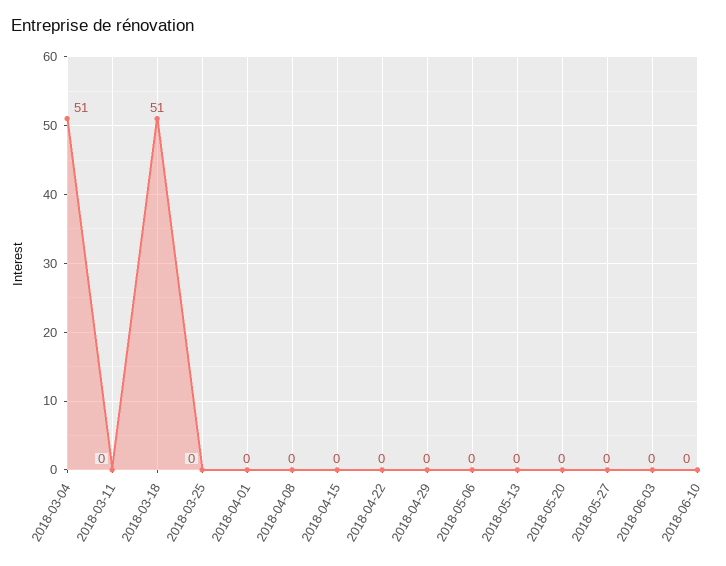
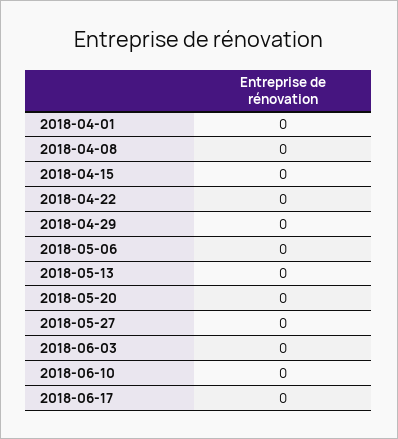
2018-03-04: 51 -> none
2018-03-11: 0 -> none
2018-03-18: 51 -> none
2018-03-25: 0 -> none
2018-06-17: none -> 0

